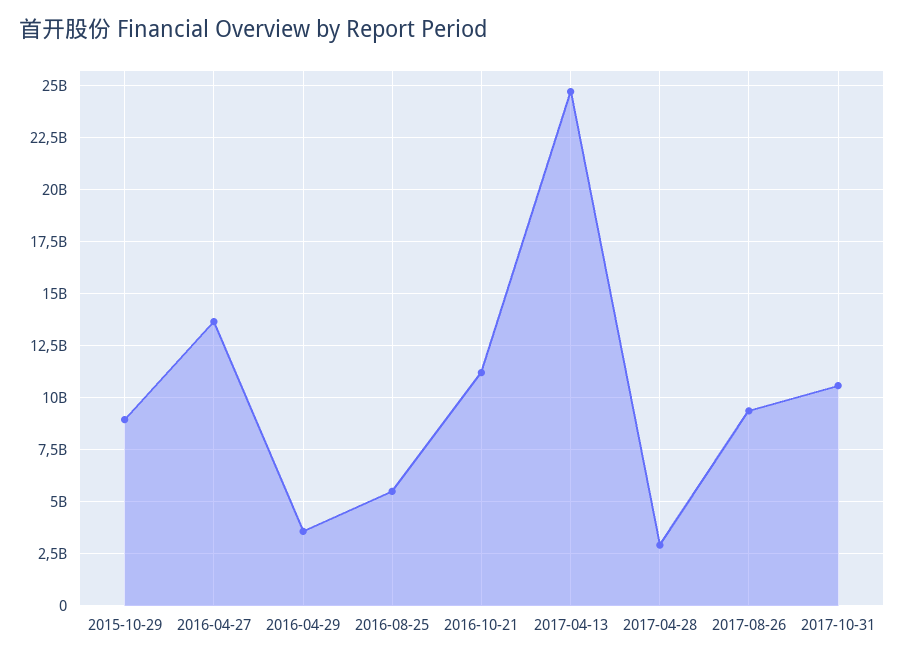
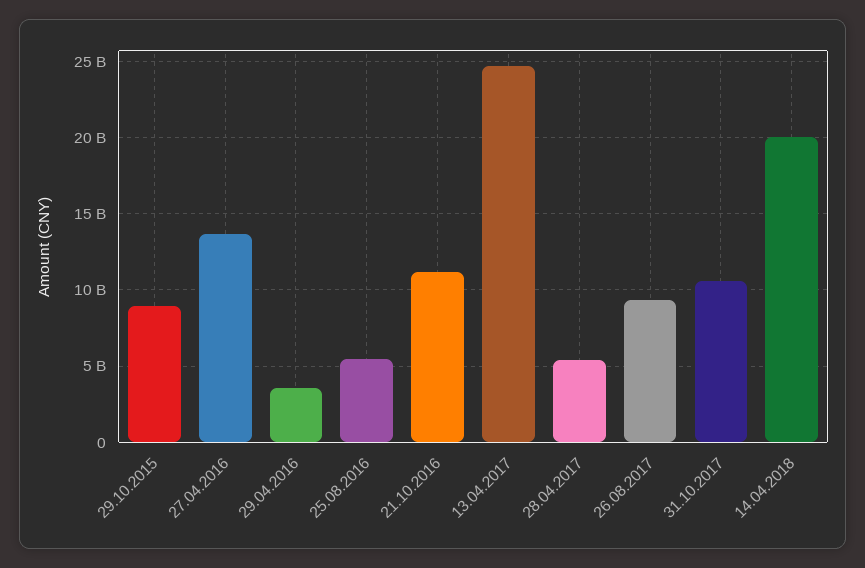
2017-04-28: 3000000000 -> 5500000000
14.04.2018: none -> 20000000000

